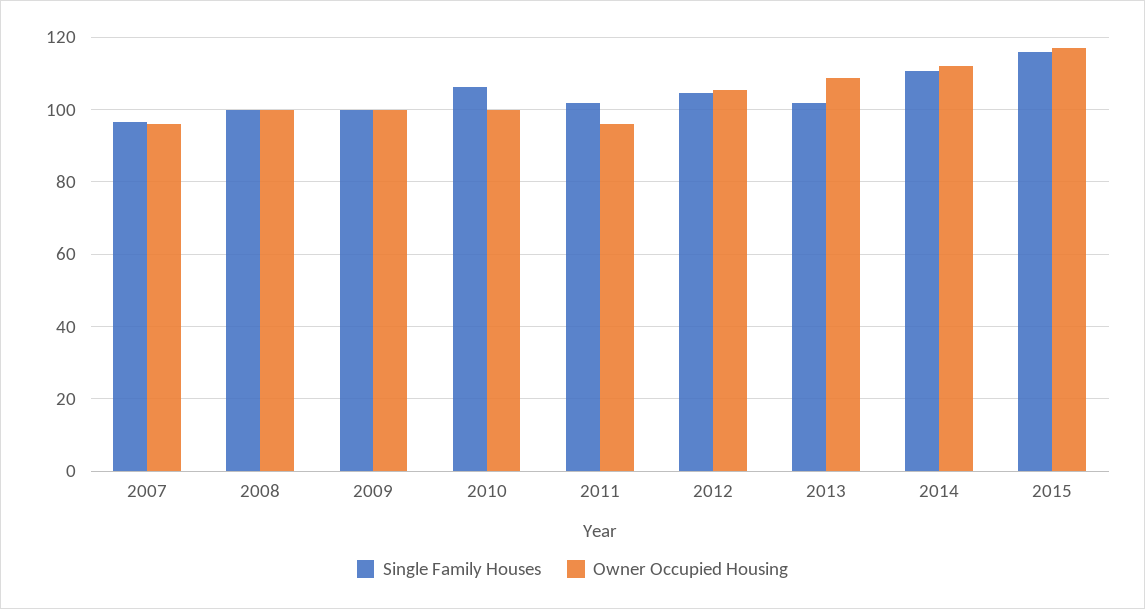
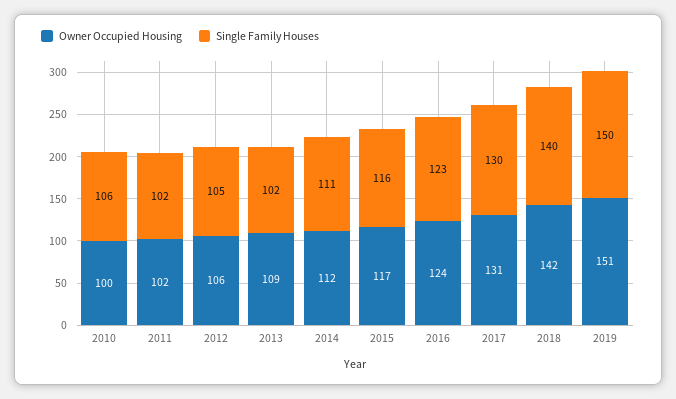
Single Family Houses, 2007: 96 -> none
Owner Occupied Housing, 2007: 96 -> none
Single Family Houses, 2008: 100 -> none
Owner Occupied Housing, 2008: 100 -> none
Single Family Houses, 2009: 100 -> none
Owner Occupied Housing, 2009: 100 -> none
Owner Occupied Housing, 2011: 96 -> 102
Owner Occupied Housing, 2016: none -> 124
Single Family Houses, 2016: none -> 123
Owner Occupied Housing, 2017: none -> 131
Single Family Houses, 2017: none -> 130
Owner Occupied Housing, 2018: none -> 142
Single Family Houses, 2018: none -> 140
Owner Occupied Housing, 2019: none -> 151
Single Family Houses, 2019: none -> 150

